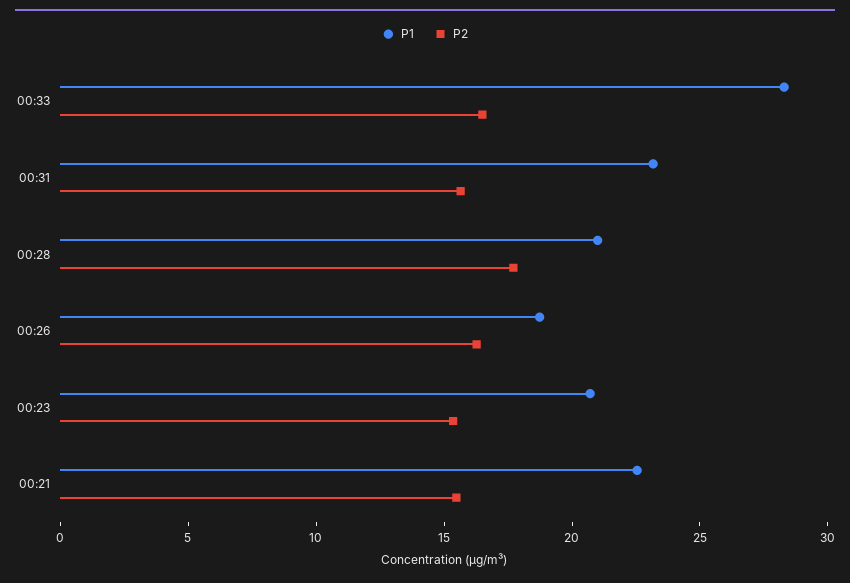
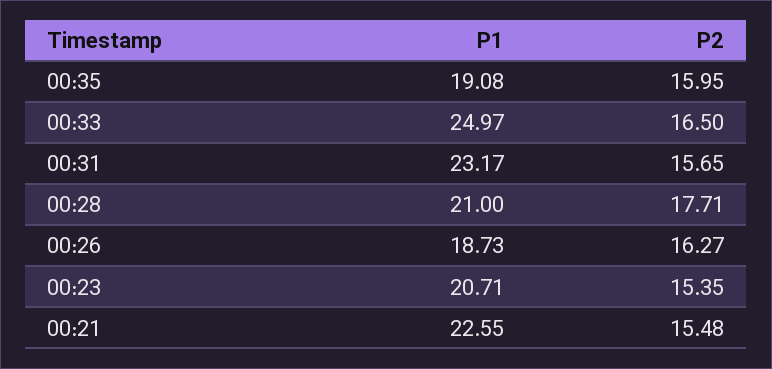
P1, 00:33: 28 -> 24.97
P1, 00:35: none -> 19.08
P2, 00:35: none -> 15.95

